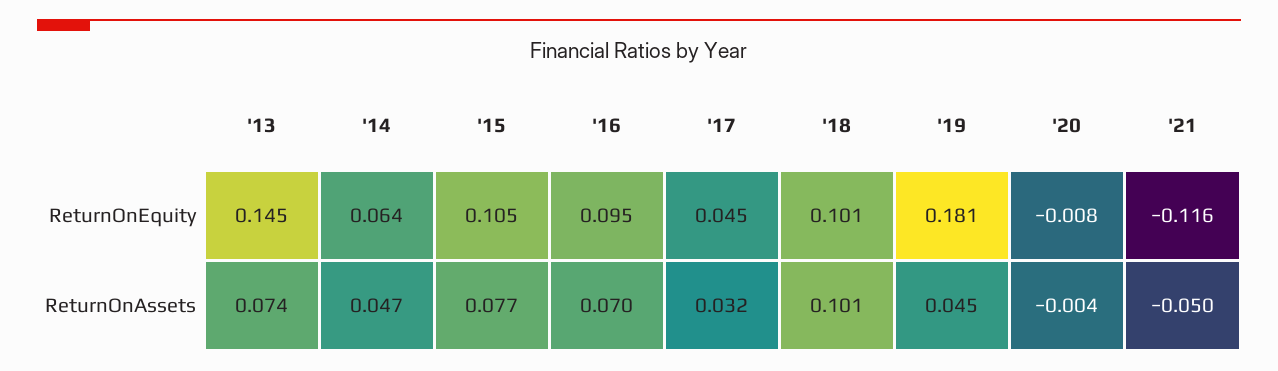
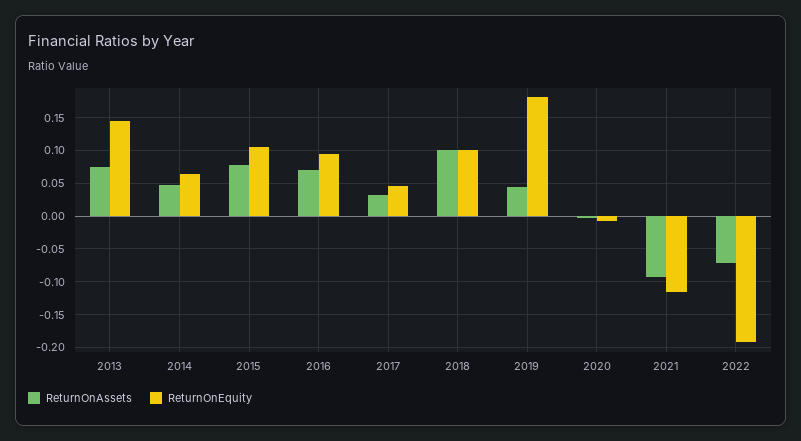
ReturnOnAssets, '21: -0.05 -> -0.09
ReturnOnAssets, 2022: none -> -0.07
ReturnOnEquity, 2022: none -> -0.19

